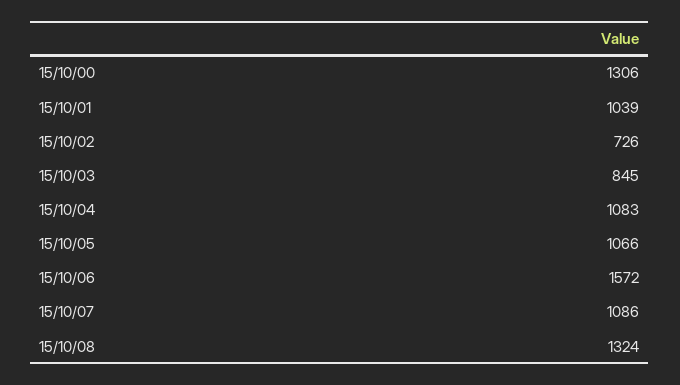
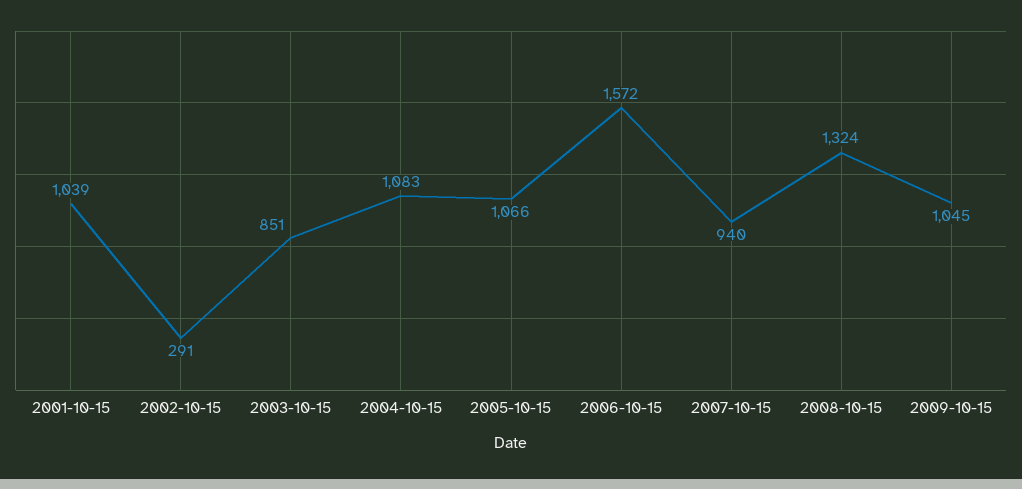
15/10/00: 1306 -> none
15/10/02: 726 -> 291
15/10/03: 845 -> 851
15/10/07: 1086 -> 940
2009-10-15: none -> 1045

